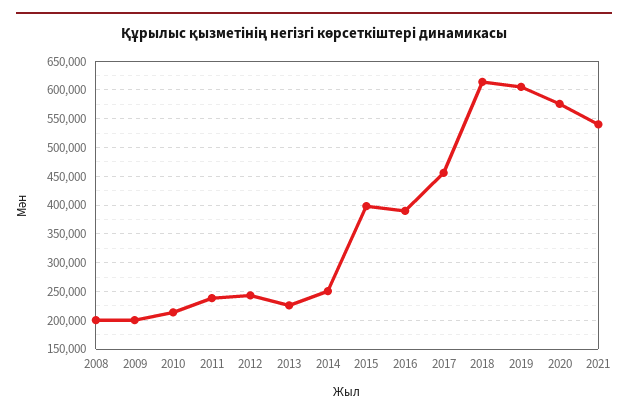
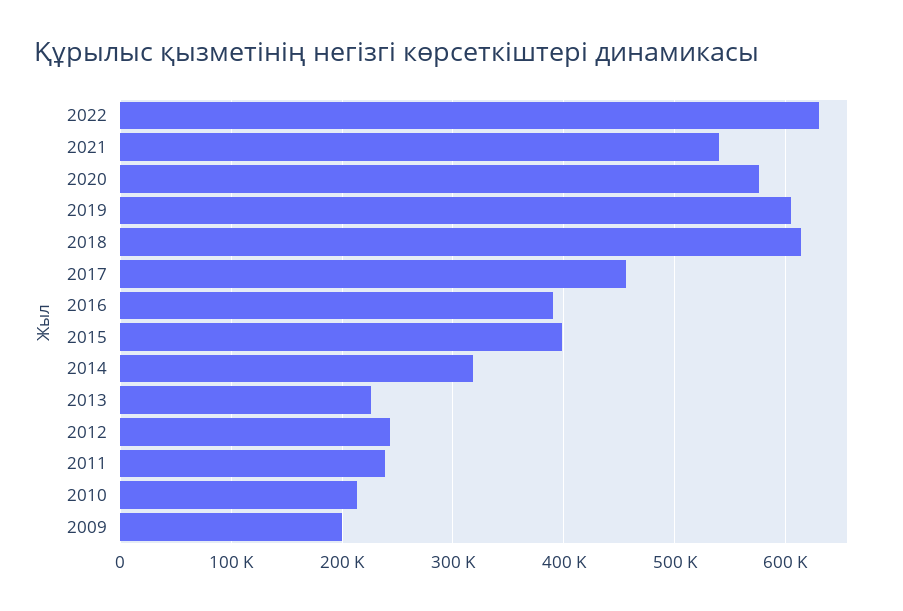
2008: 200000 -> none
2014: 250000 -> 320000
2022: none -> 630000

